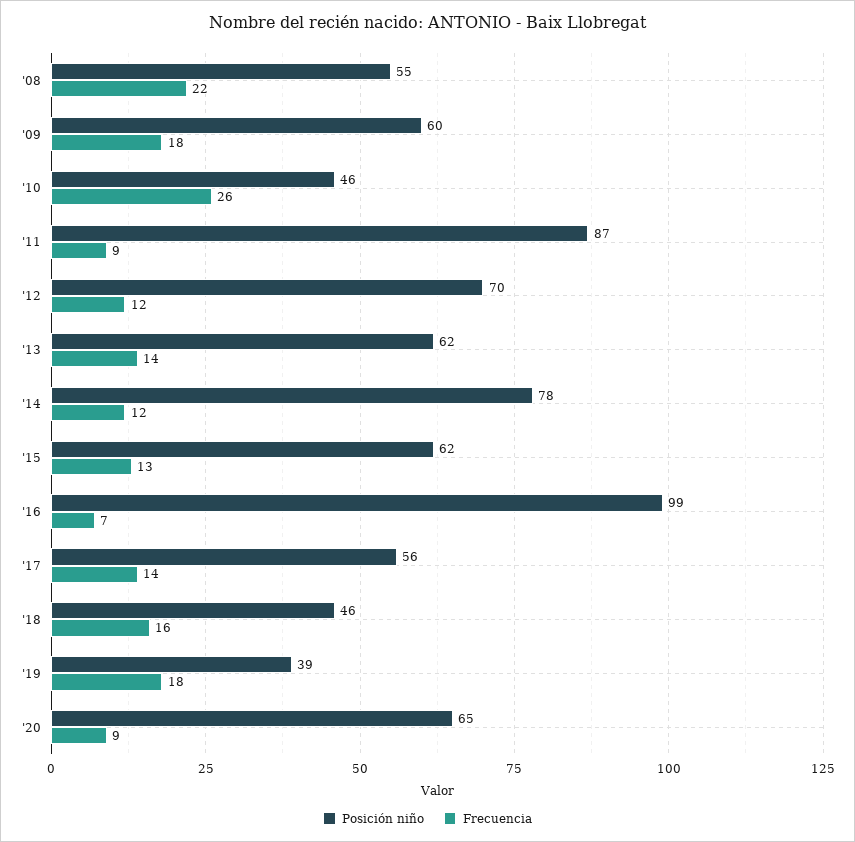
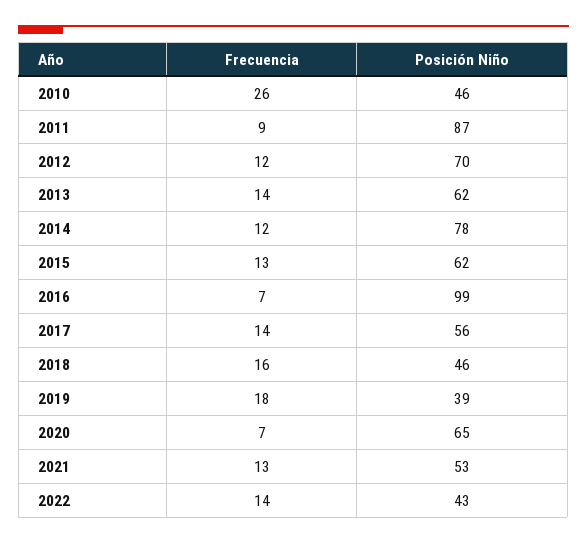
Posición niño, '08: 55 -> none
Frecuencia, '08: 22 -> none
Posición niño, '09: 60 -> none
Frecuencia, '09: 18 -> none
Frecuencia, '20: 9 -> 7
Frecuencia, 2021: none -> 13
Posición niño, 2021: none -> 53
Frecuencia, 2022: none -> 14
Posición niño, 2022: none -> 43

